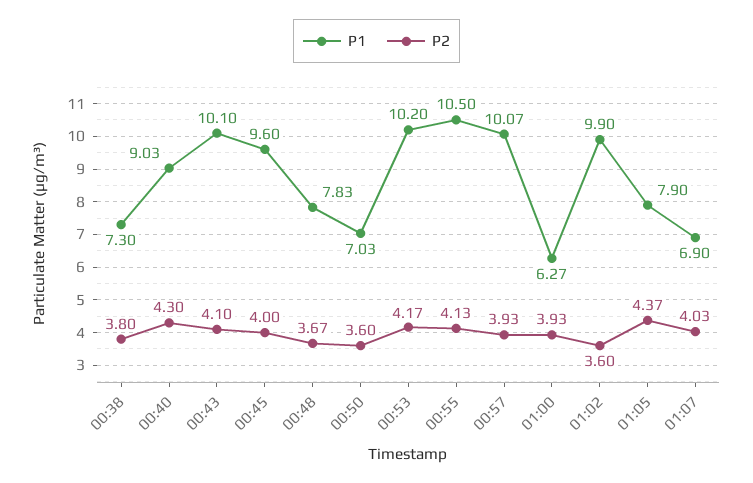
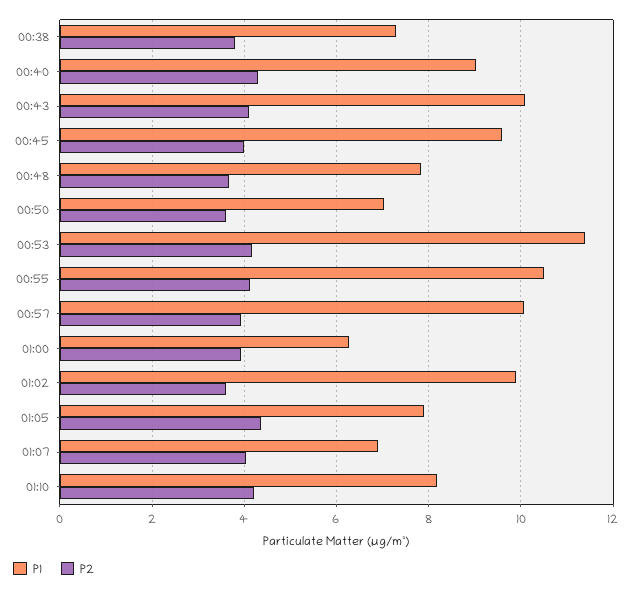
P1, 00:53: 10.2 -> 11.4
P1, 01:10: none -> 8.2
P2, 01:10: none -> 4.2

